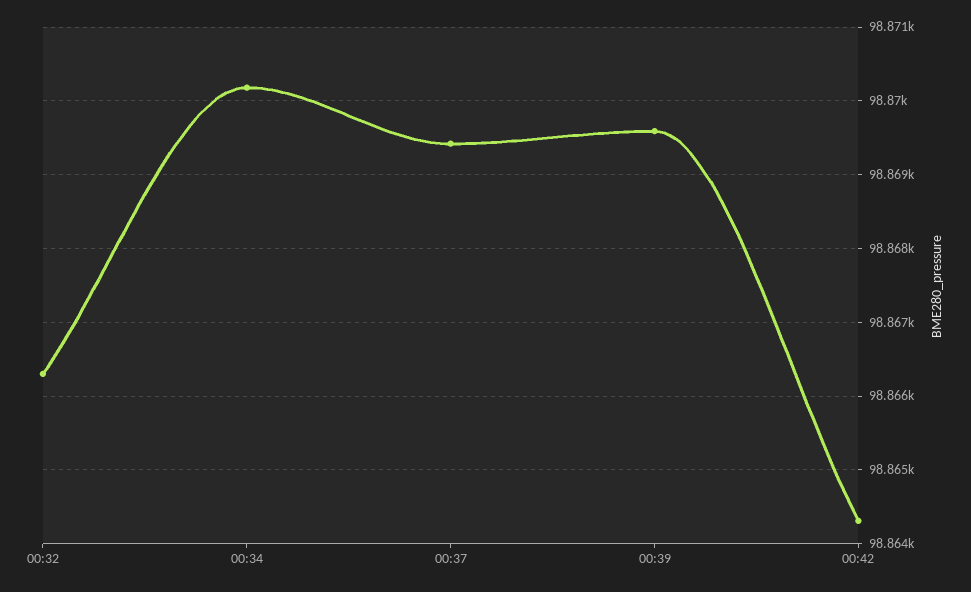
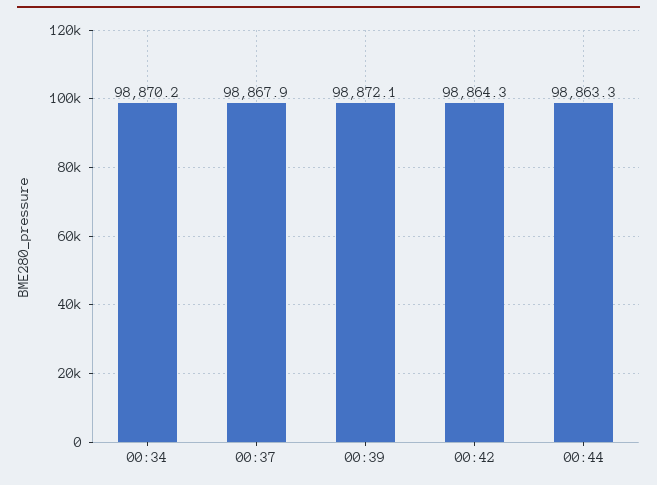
00:32: 98866.3 -> none
00:37: 98869.4 -> 98867.9
00:39: 98869.6 -> 98872.1
00:44: none -> 98863.3

